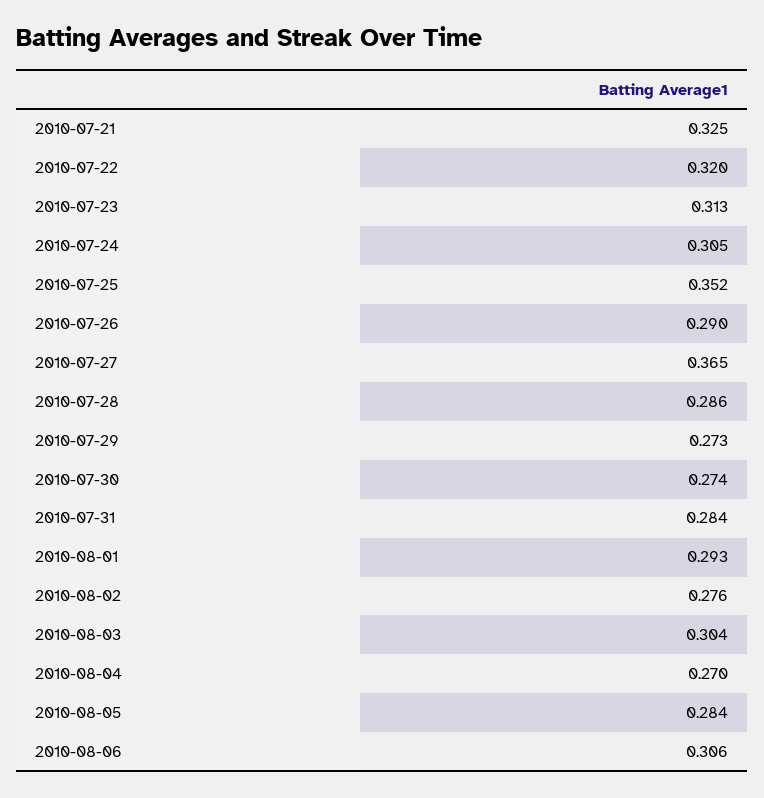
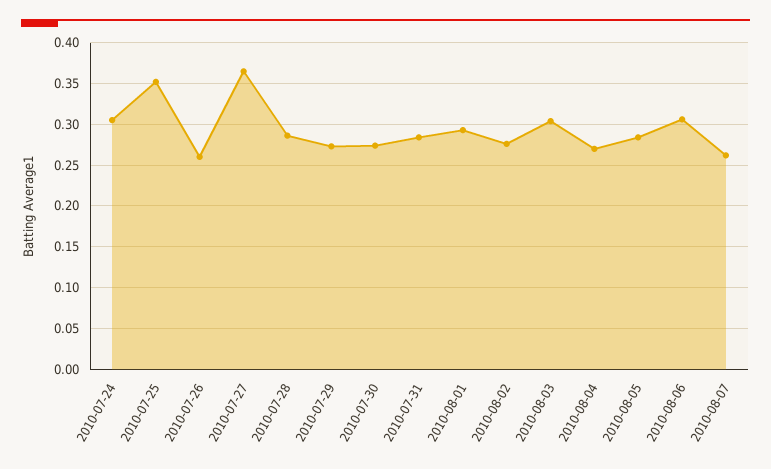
2010-07-21: 0.325 -> none
2010-07-22: 0.32 -> none
2010-07-23: 0.313 -> none
2010-07-26: 0.29 -> 0.26
2010-08-07: none -> 0.26

